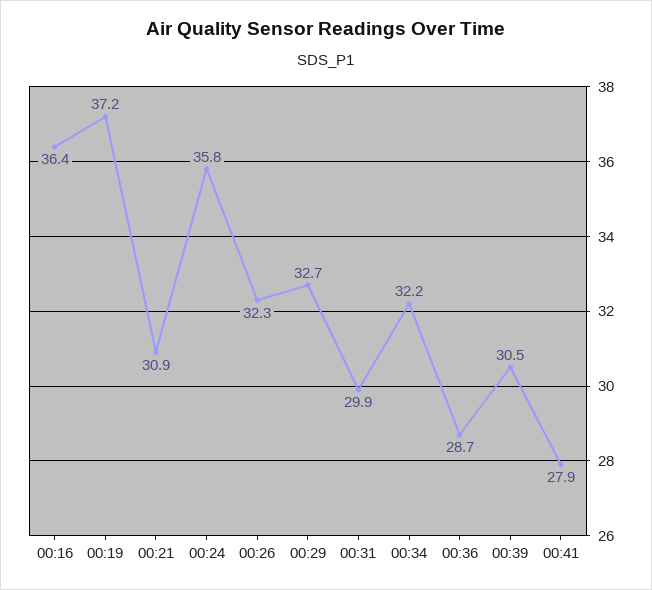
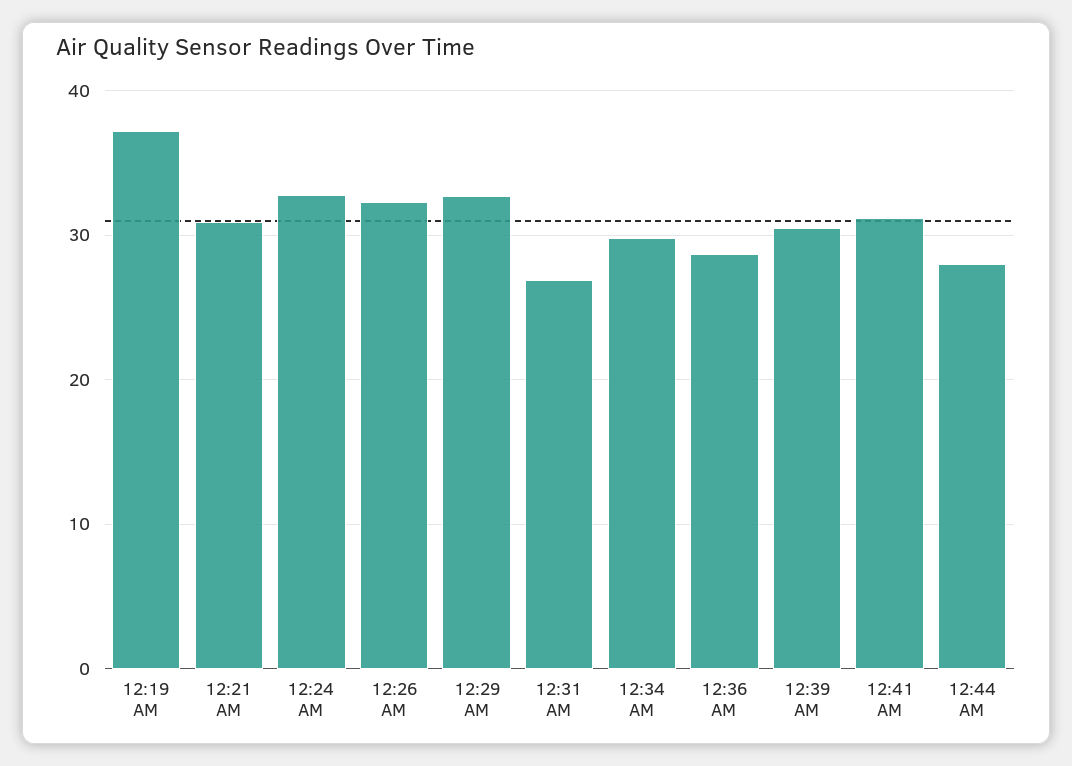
00:16: 36.4 -> none
00:24: 35.8 -> 33
00:31: 29.9 -> 27
00:34: 32.2 -> 30
00:41: 27.9 -> 31
12:44 AM: none -> 28

